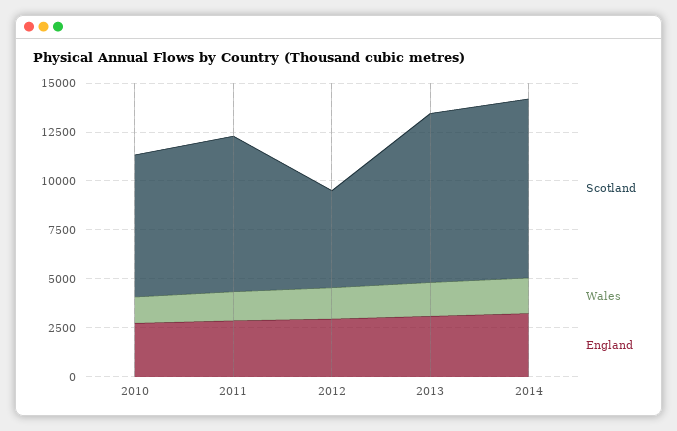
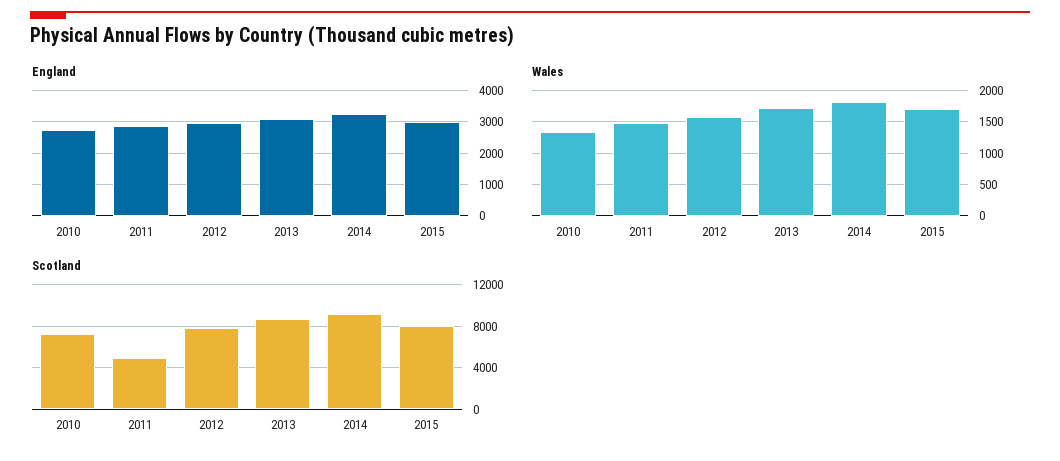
Scotland, 2011: 8000 -> 5000
Scotland, 2012: 5000 -> 8000
England, 2015: none -> 3000
Wales, 2015: none -> 1700
Scotland, 2015: none -> 8000

